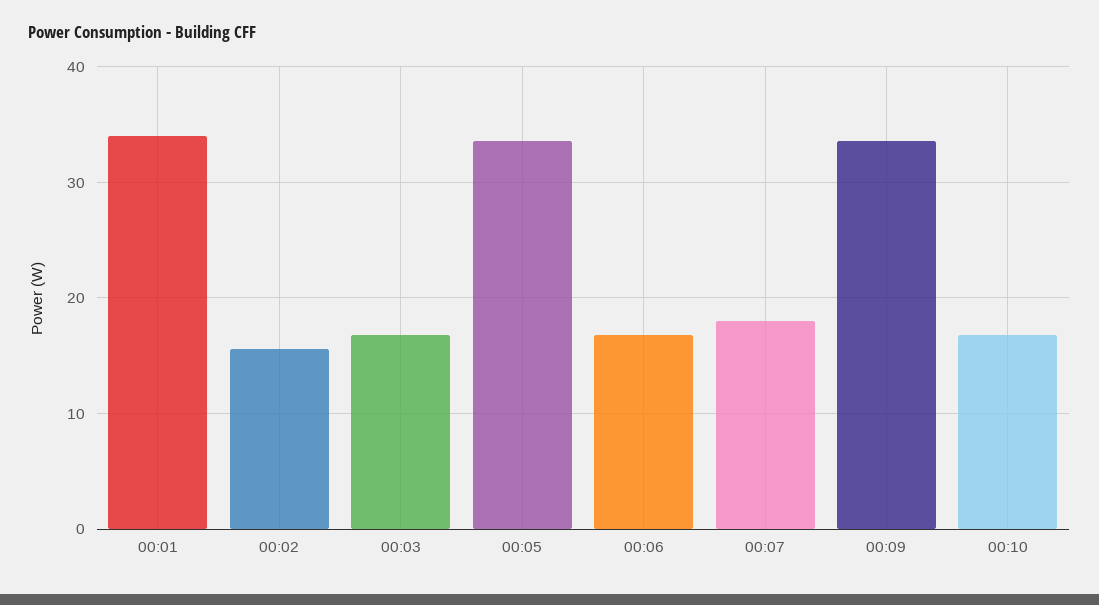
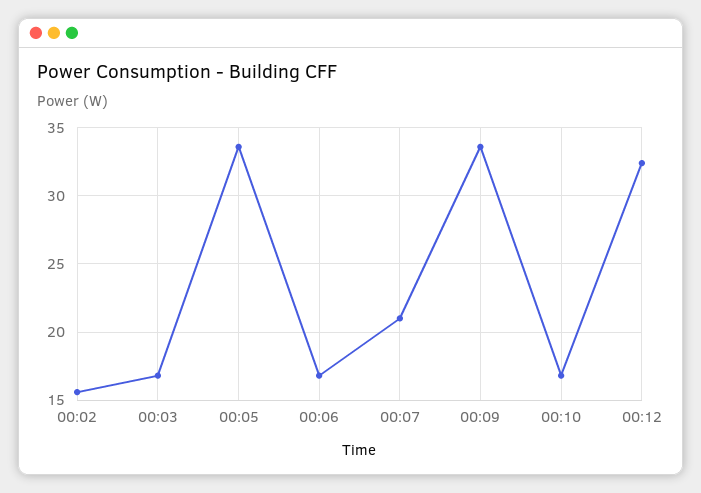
00:01: 34 -> none
00:07: 18 -> 21
00:12: none -> 32.5

